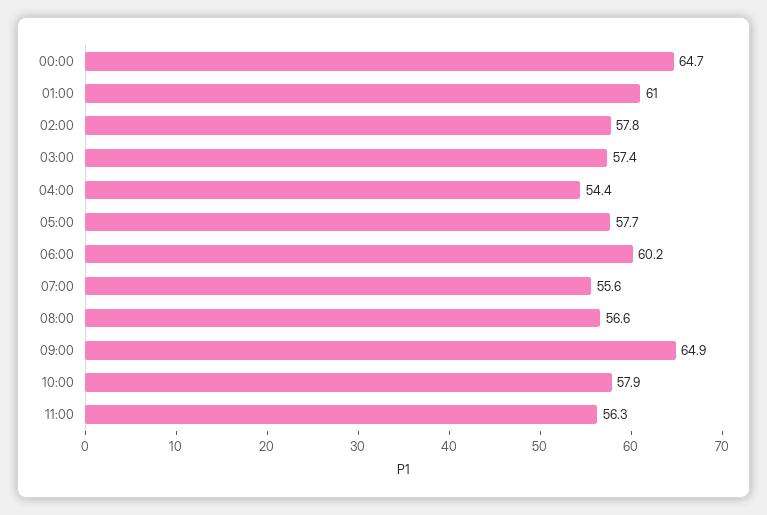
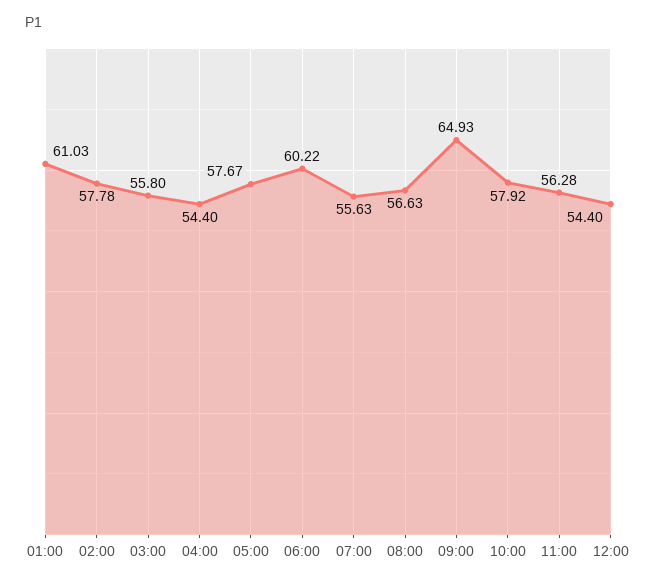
00:00: 64.7 -> none
03:00: 57.4 -> 55.8
12:00: none -> 54.4

